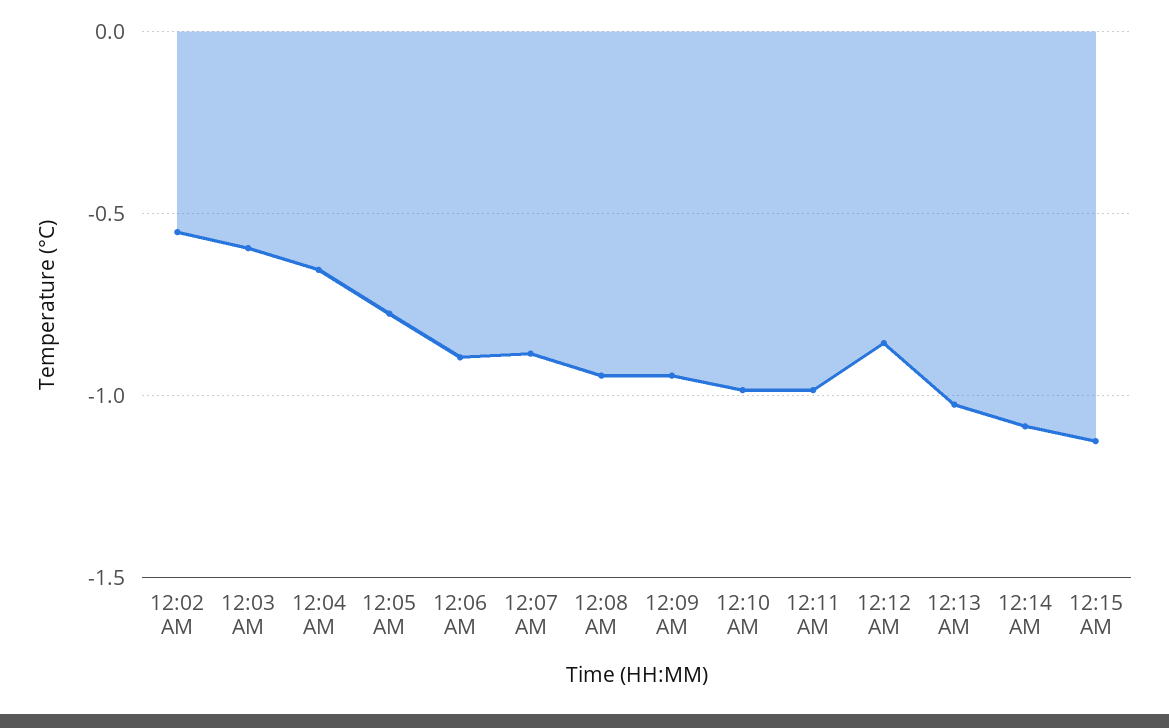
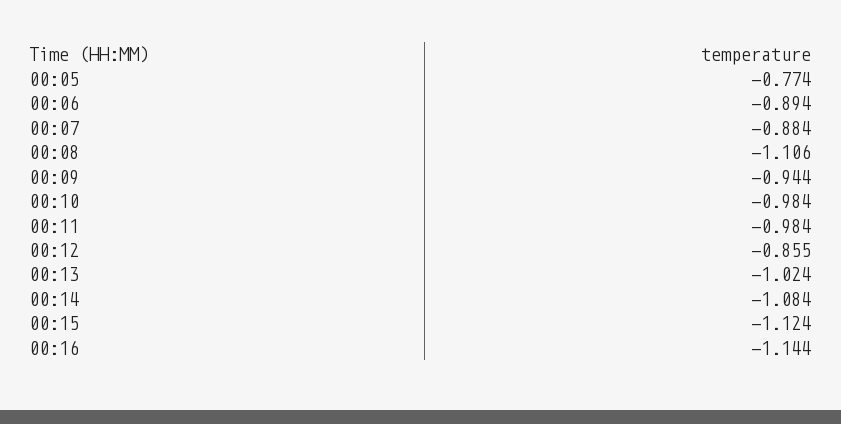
12:02 AM: -0.55 -> none
12:03 AM: -0.6 -> none
12:04 AM: -0.65 -> none
12:08 AM: -0.95 -> -1.106
00:16: none -> -1.144

